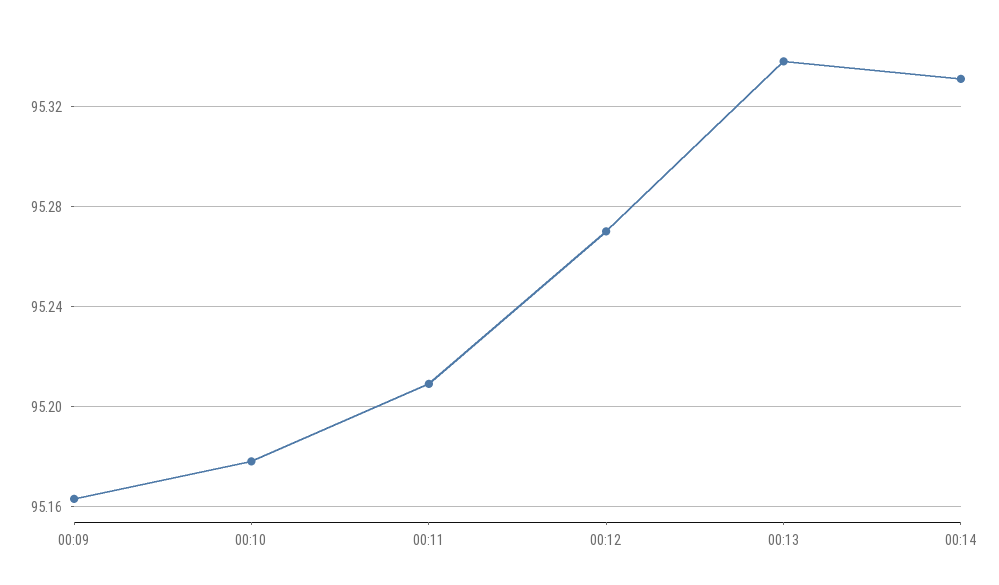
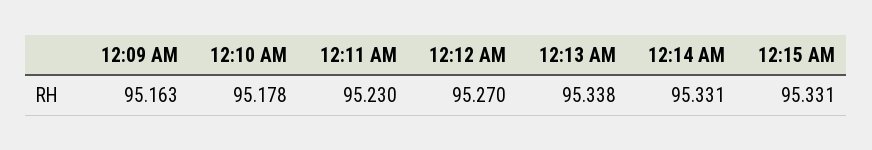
00:11: 95.21 -> 95.23
12:15 AM: none -> 95.331

